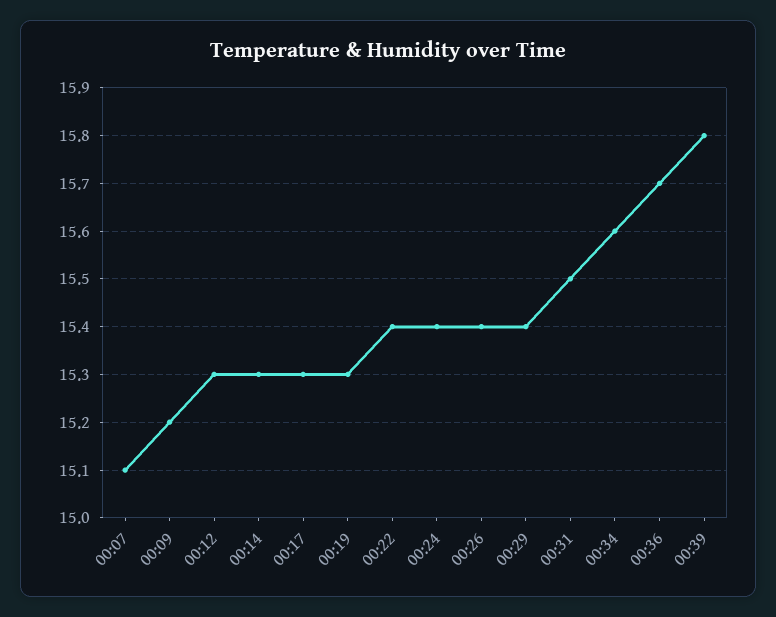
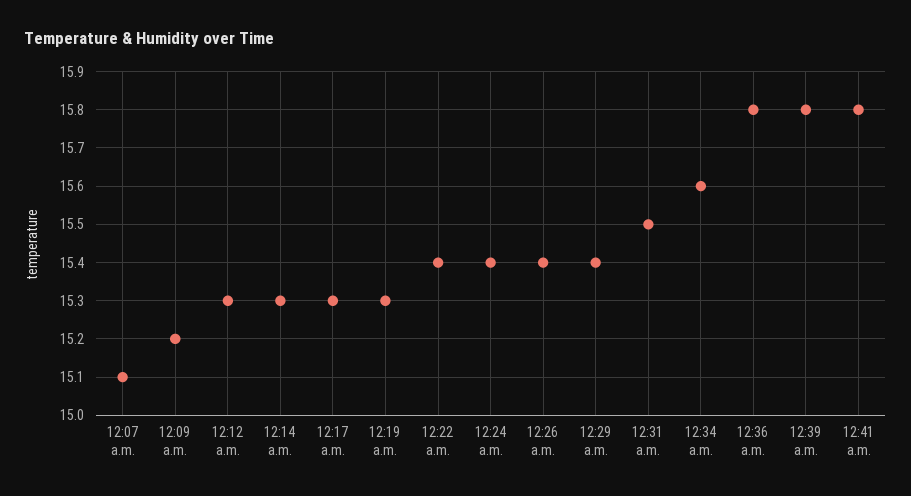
00:36: 15.7 -> 15.8
12:41 a.m.: none -> 15.8

